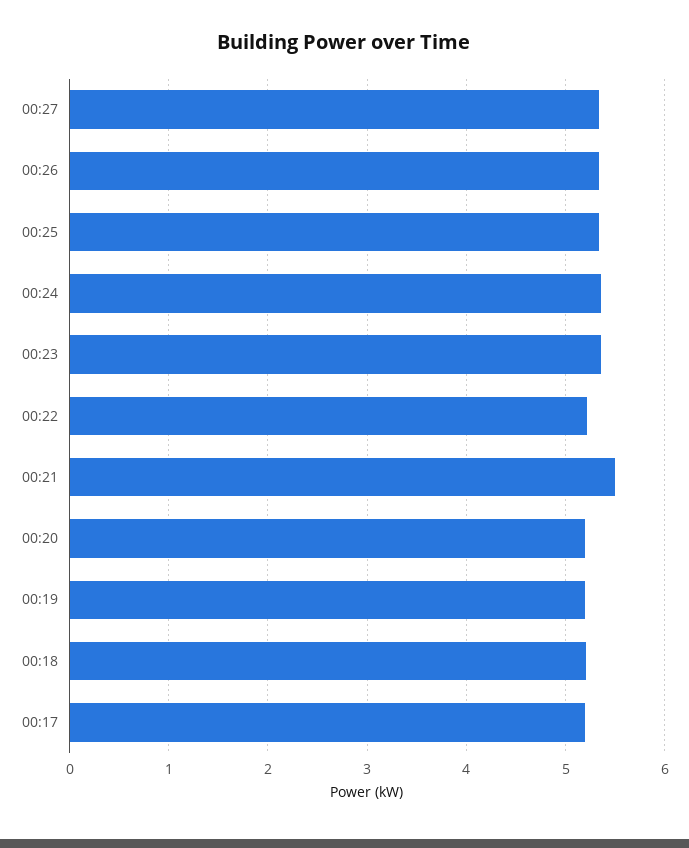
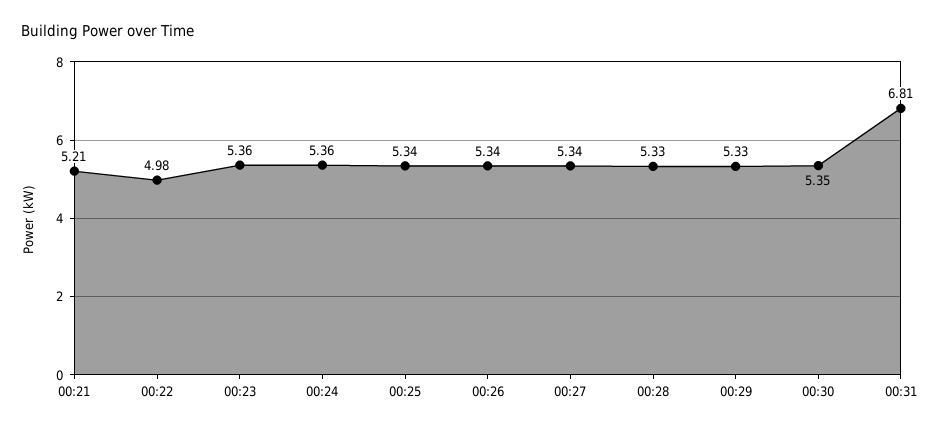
00:22: 5.2 -> 4.98
00:21: 5.5 -> 5.21
00:20: 5.2 -> none
00:19: 5.2 -> none
00:18: 5.2 -> none
00:17: 5.2 -> none
00:28: none -> 5.33
00:29: none -> 5.33
00:30: none -> 5.35
00:31: none -> 6.81

